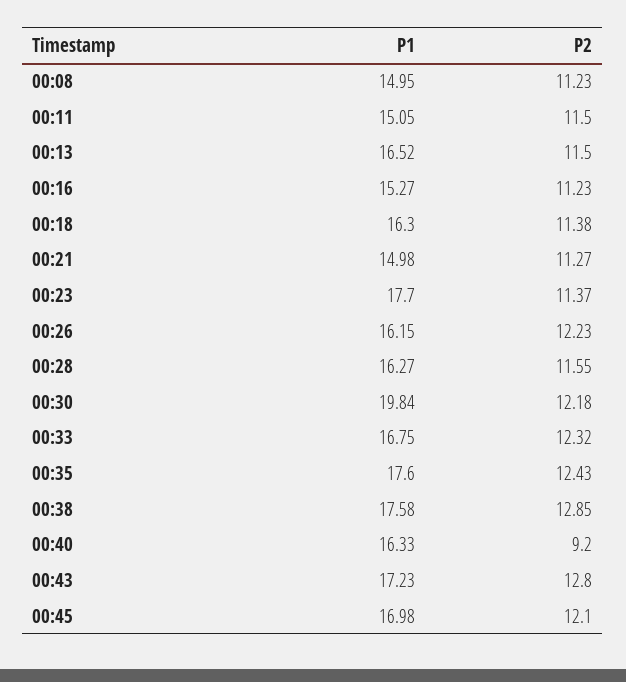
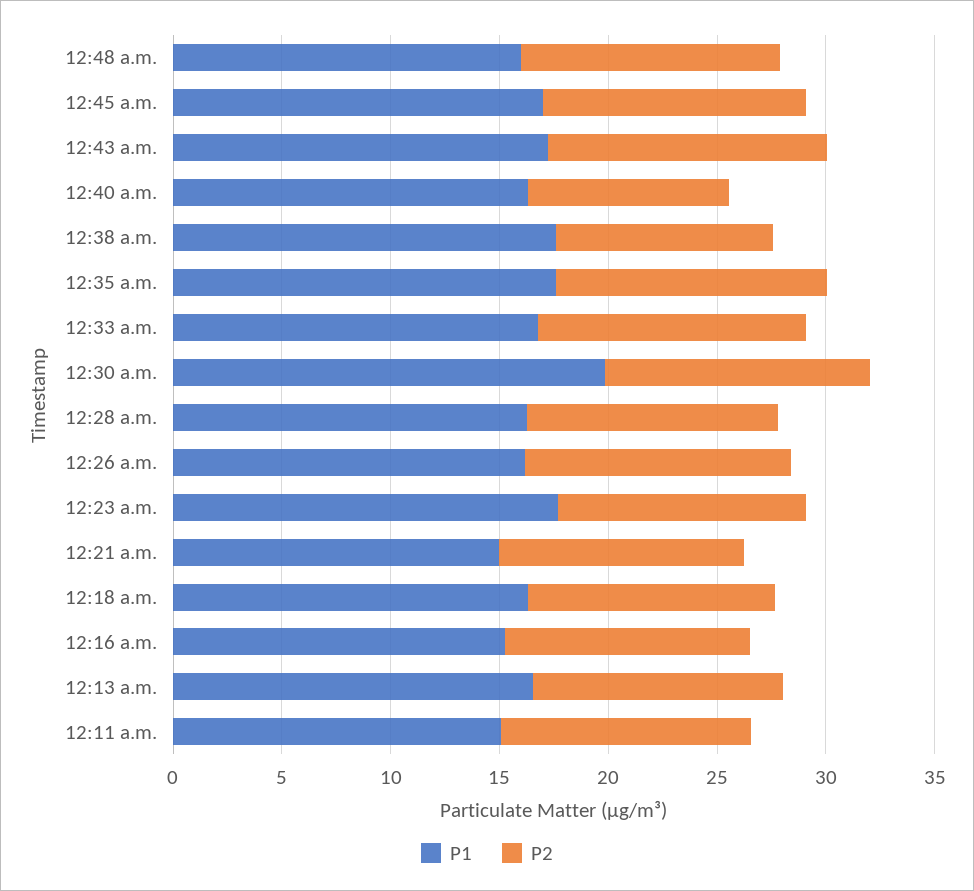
P1, 00:08: 14.95 -> none
P2, 00:08: 11.23 -> none
P2, 00:38: 12.85 -> 10
P1, 12:48 a.m.: none -> 16
P2, 12:48 a.m.: none -> 12

